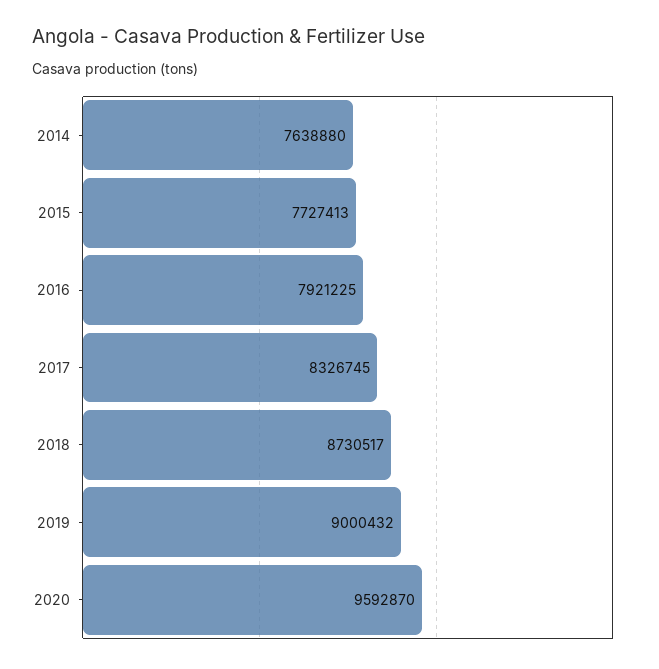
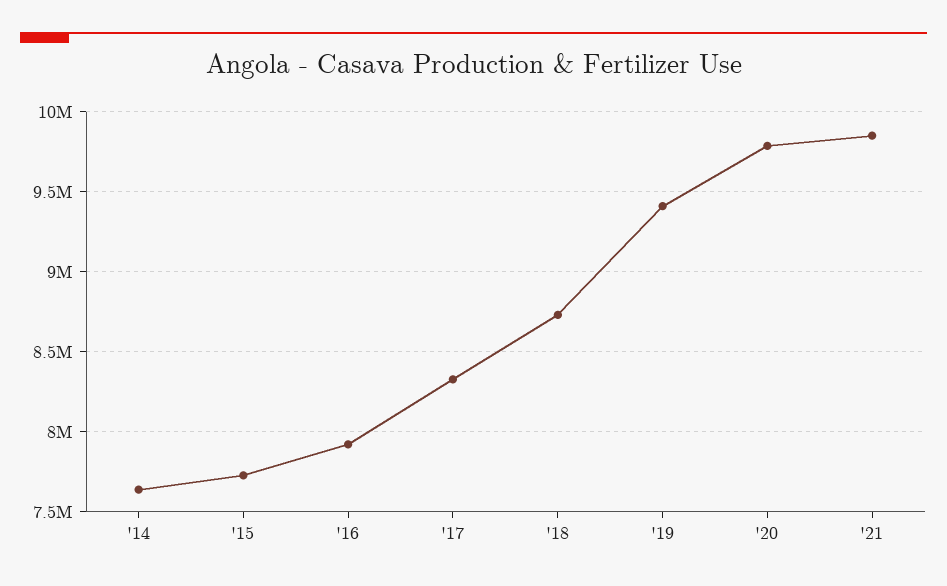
2019: 9000432 -> 9400000
2020: 9592870 -> 9800000
'21: none -> 9850000

